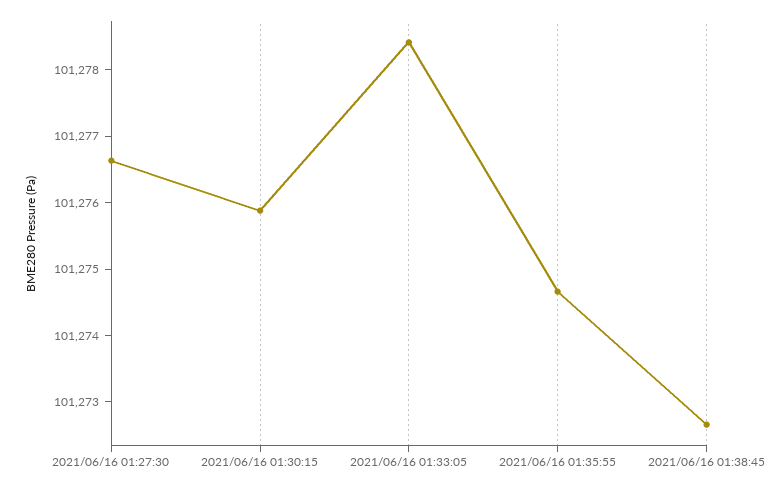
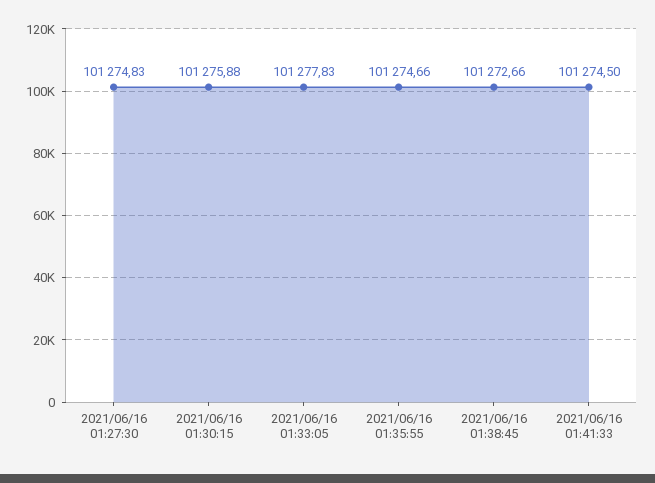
2021/06/16 01:27:30: 101276.6 -> 101274.83
2021/06/16 01:33:05: 101278.4 -> 101277.83
2021/06/16 01:41:33: none -> 101274.5

